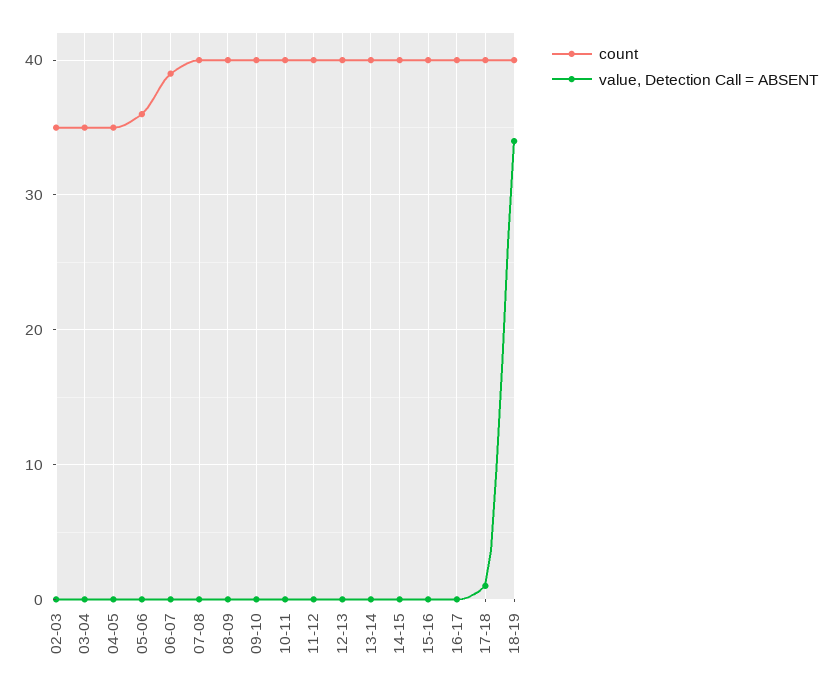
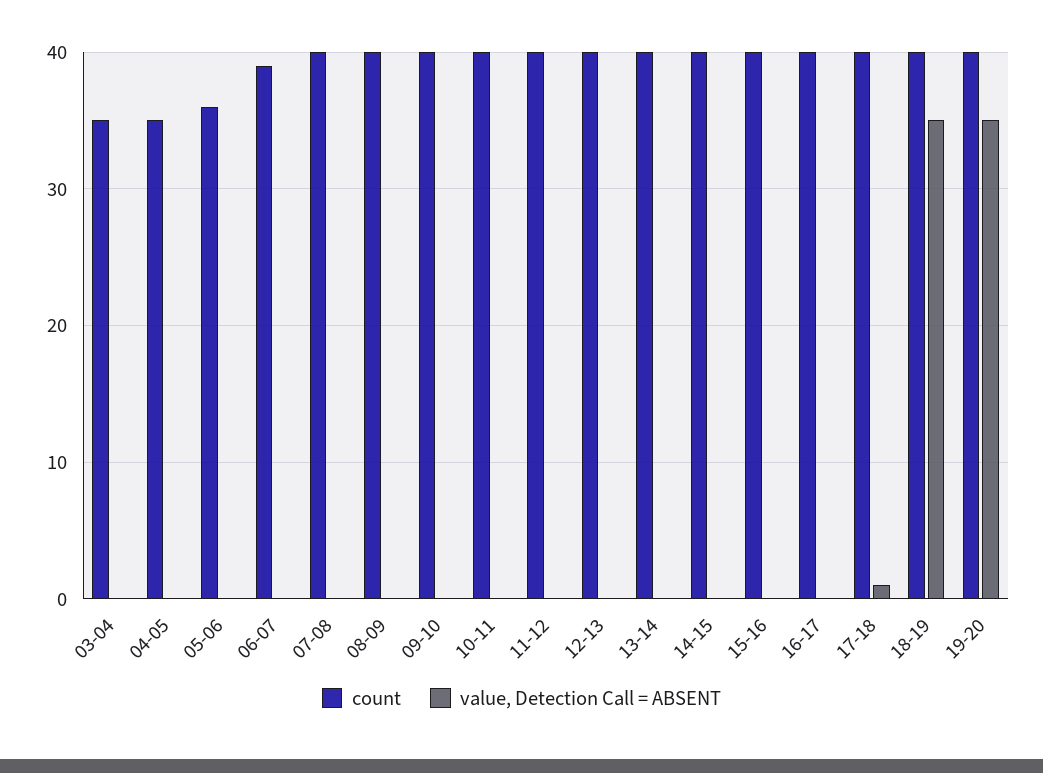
count, 02-03: 35 -> none
value, Detection Call = ABSENT, 02-03: 0 -> none
value, Detection Call = ABSENT, 18-19: 34 -> 35
count, 19-20: none -> 40
value, Detection Call = ABSENT, 19-20: none -> 35

